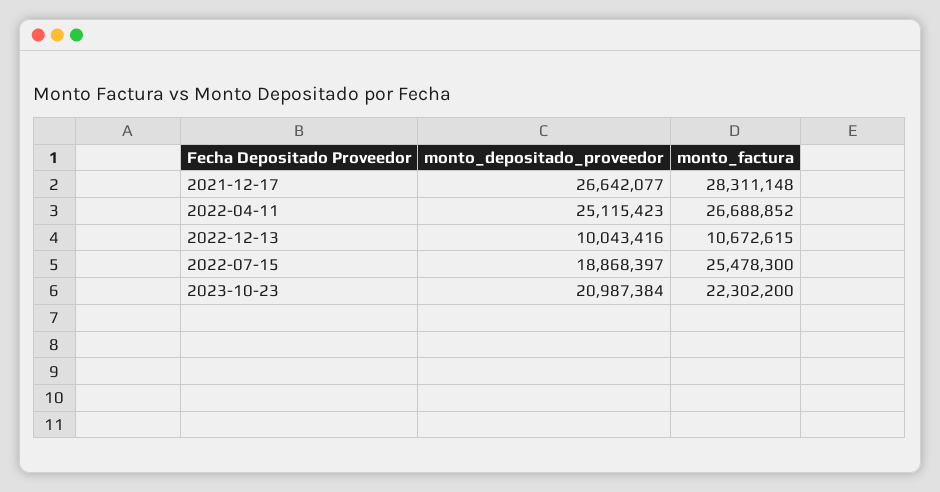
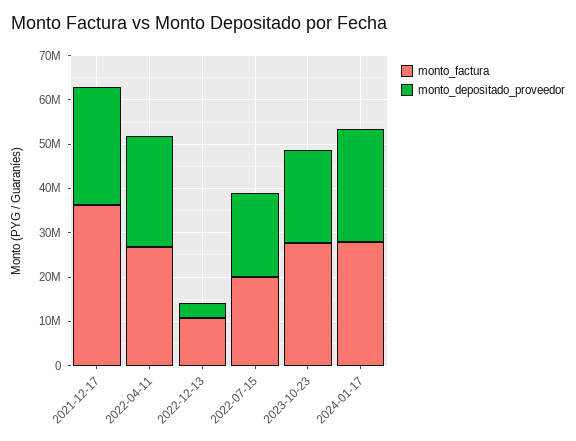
monto_factura, 2021-12-17: 28311148 -> 36000000
monto_depositado_proveedor, 2022-12-13: 10043416 -> 4000000
monto_factura, 2022-07-15: 25478300 -> 20000000
monto_factura, 2023-10-23: 22302200 -> 28000000
monto_factura, 2024-01-17: none -> 28000000
monto_depositado_proveedor, 2024-01-17: none -> 26000000

